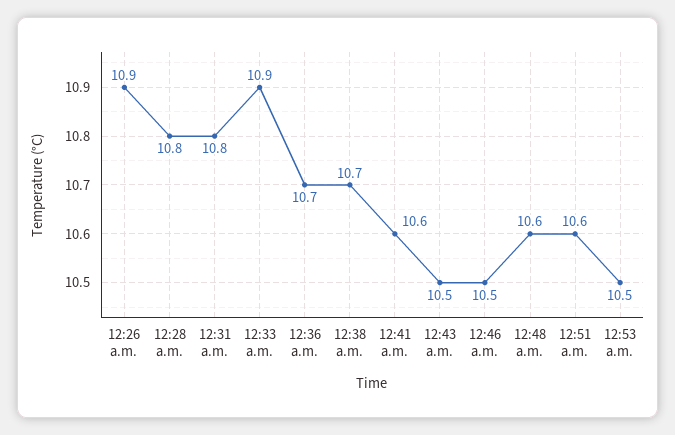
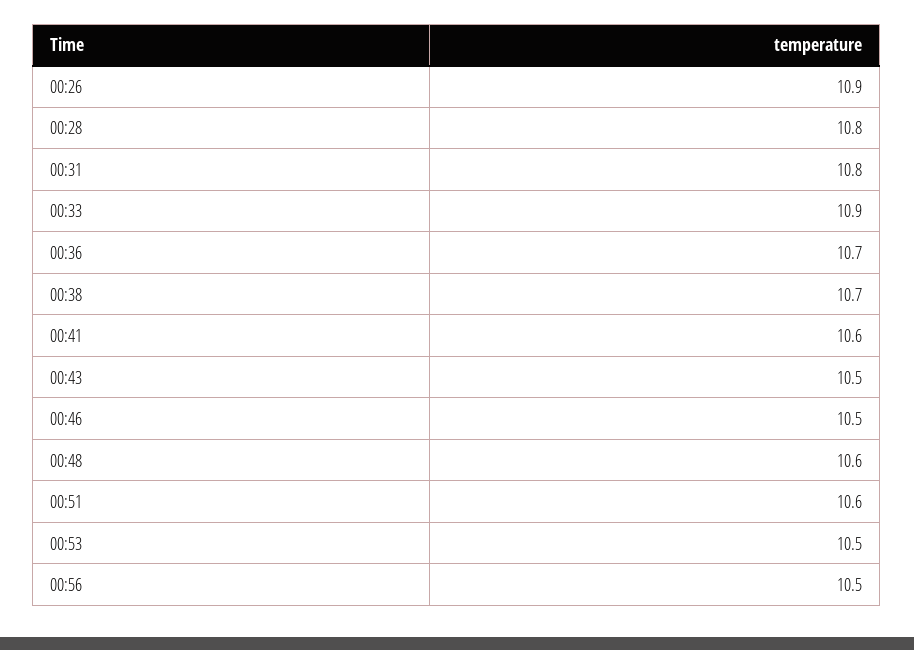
00:56: none -> 10.5

